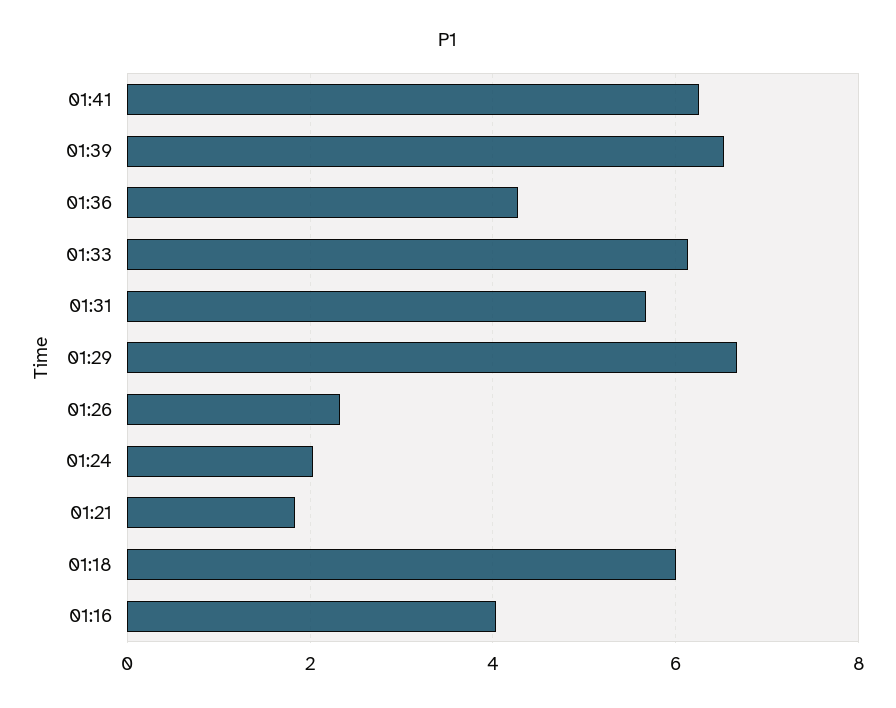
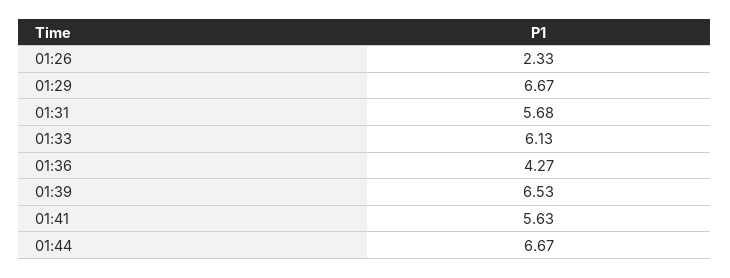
01:41: 6.2 -> 5.63
01:24: 2 -> none
01:21: 1.8 -> none
01:18: 6 -> none
01:16: 4 -> none
01:44: none -> 6.67

